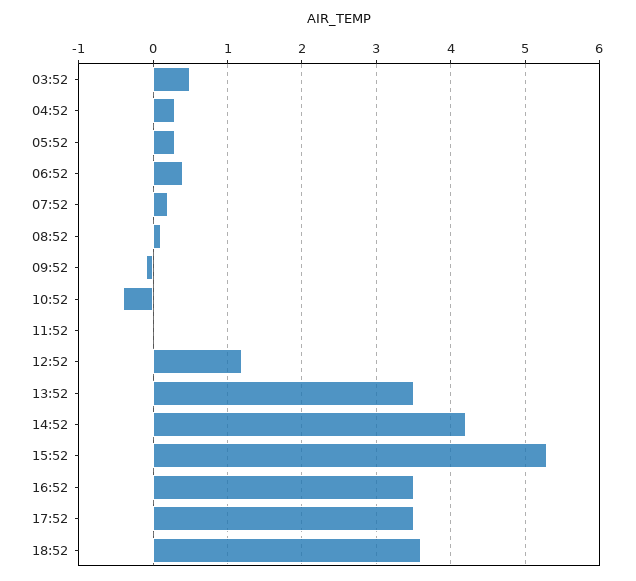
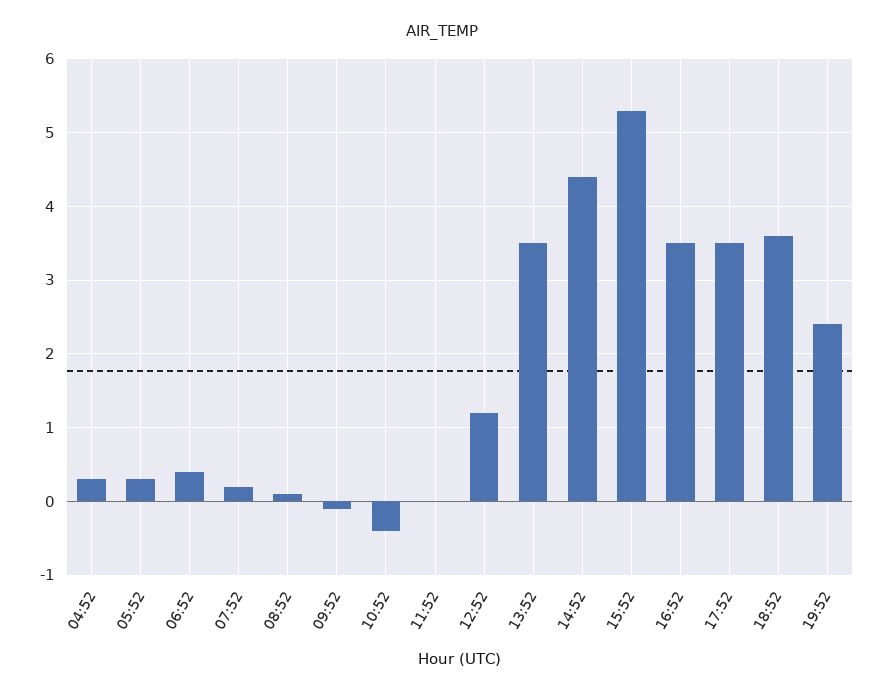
03:52: 0.5 -> none
14:52: 4.2 -> 4.4
19:52: none -> 2.4

